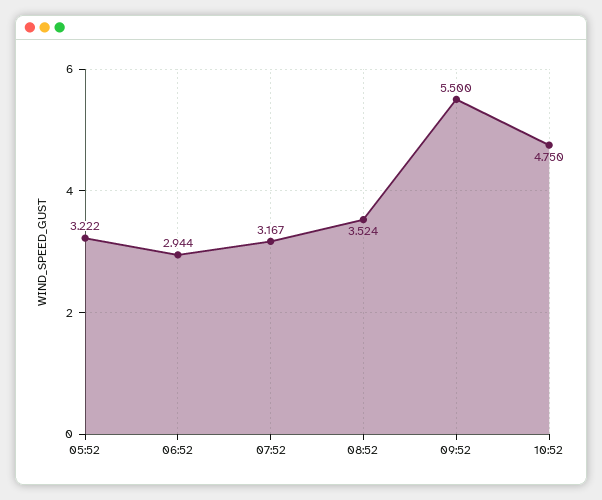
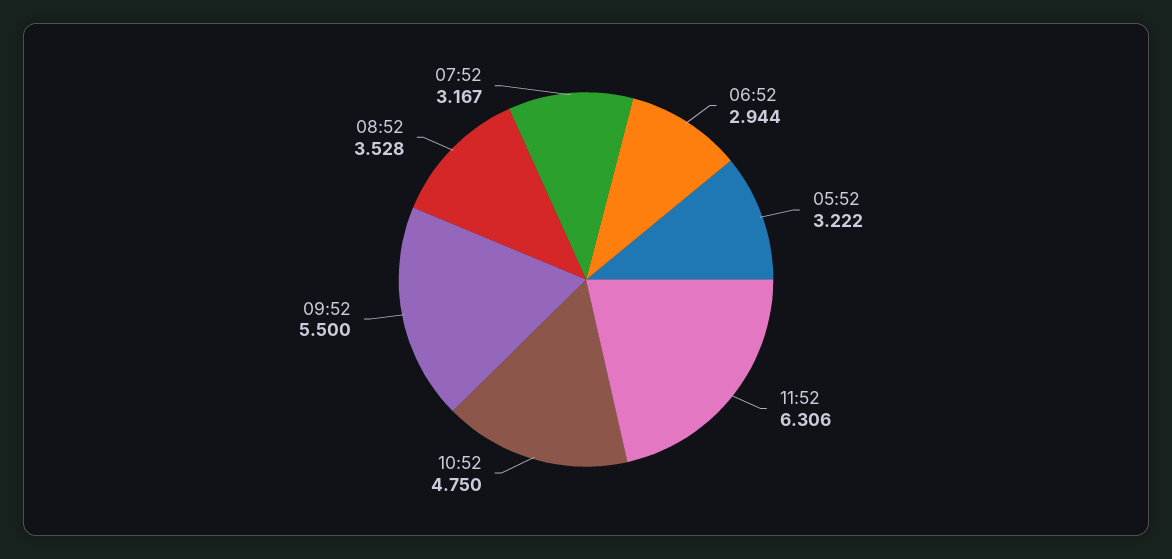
08:52: 3.524 -> 3.528
11:52: none -> 6.306

